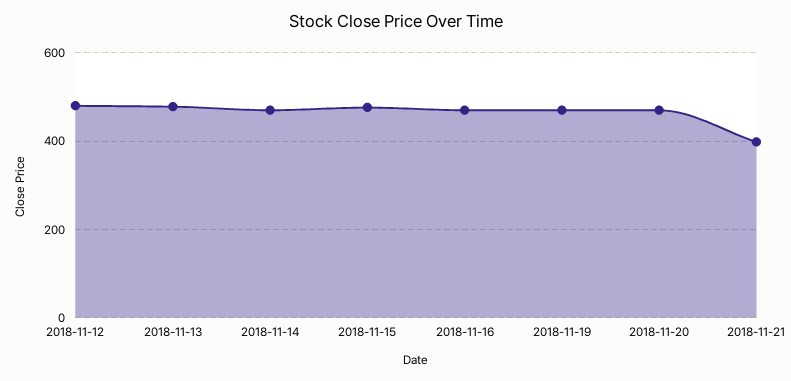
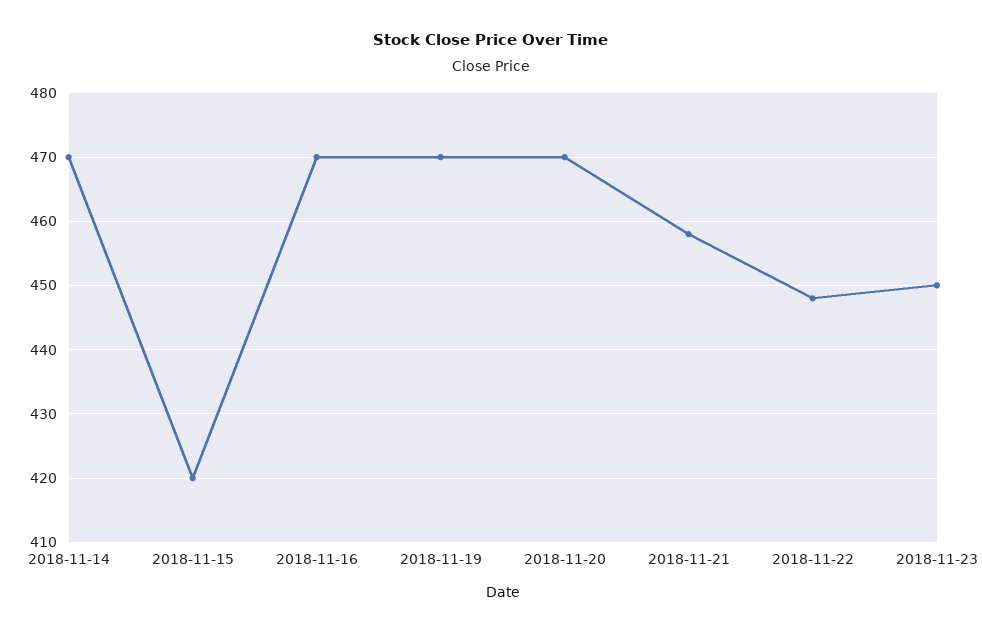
2018-11-12: 480 -> none
2018-11-13: 480 -> none
2018-11-15: 480 -> 420
2018-11-21: 400 -> 458
2018-11-22: none -> 448
2018-11-23: none -> 450

